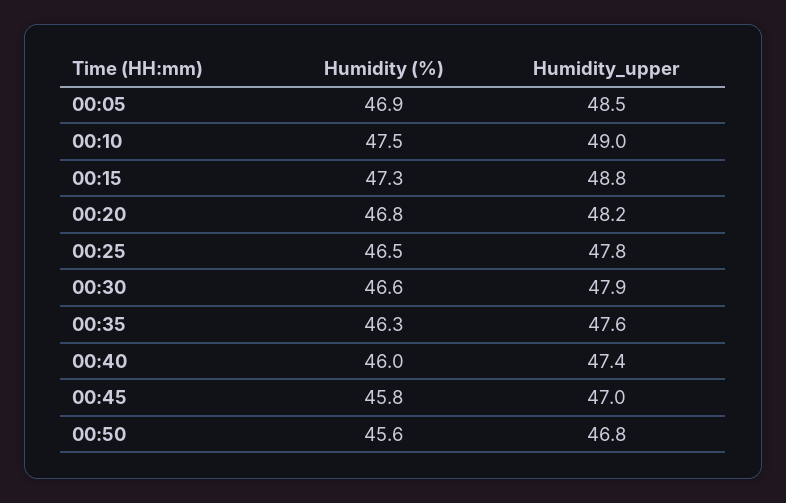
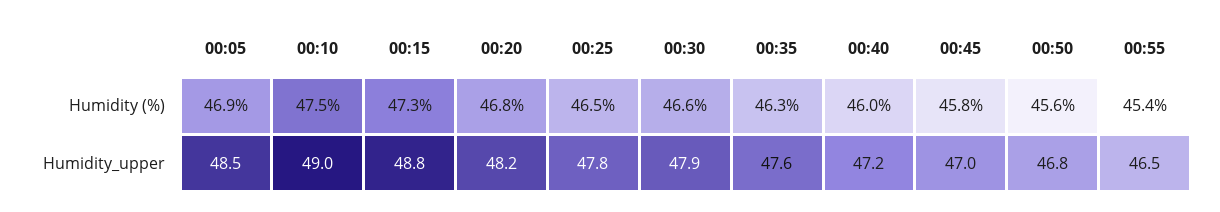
Humidity_upper, 00:40: 47.4 -> 47.2
Humidity (%), 00:55: none -> 45.4
Humidity_upper, 00:55: none -> 46.5

